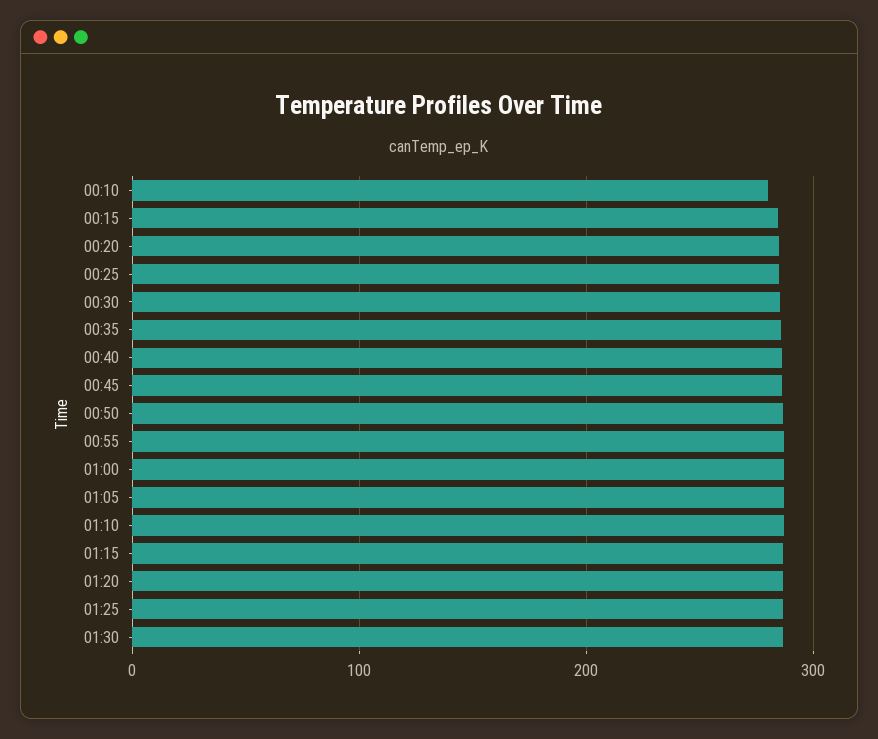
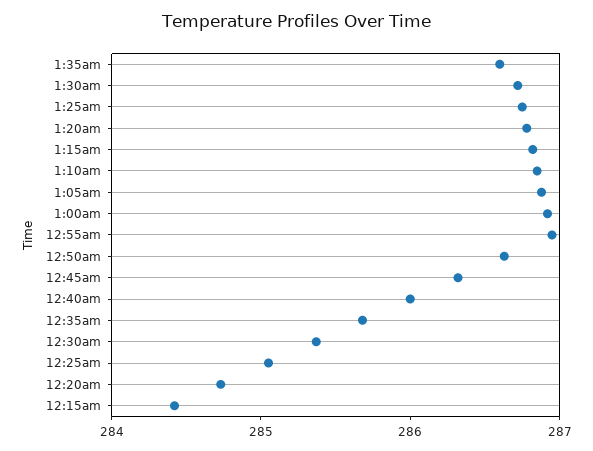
00:10: 280 -> none
1:35am: none -> 286.6

